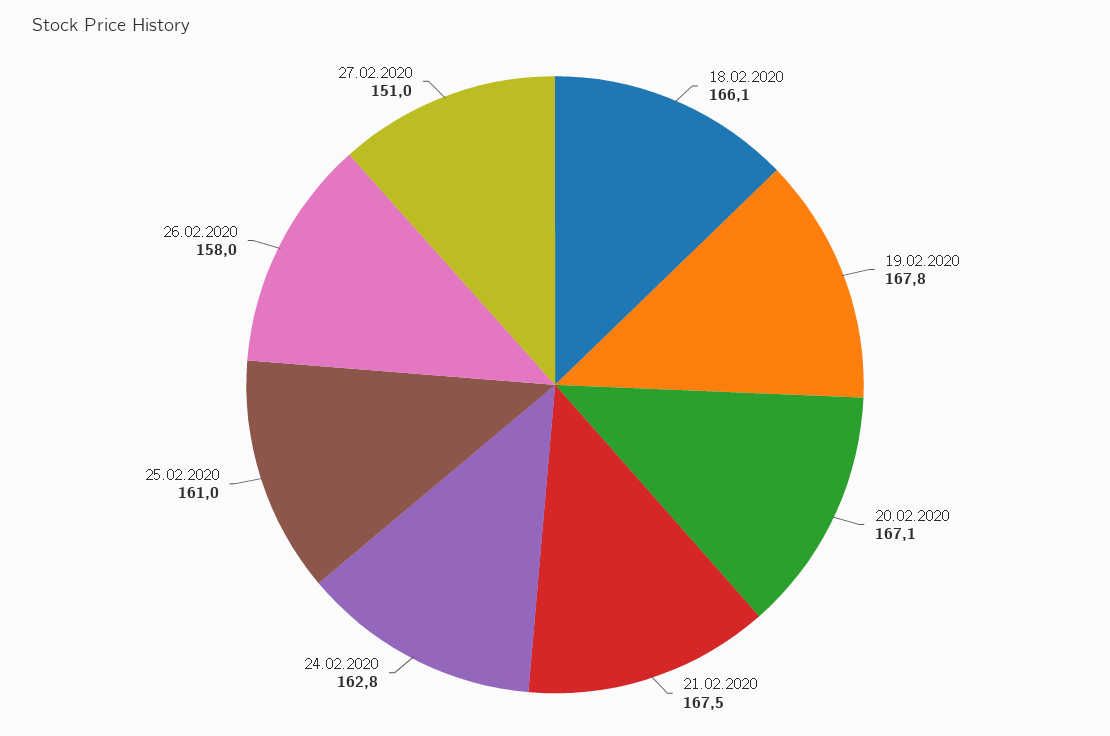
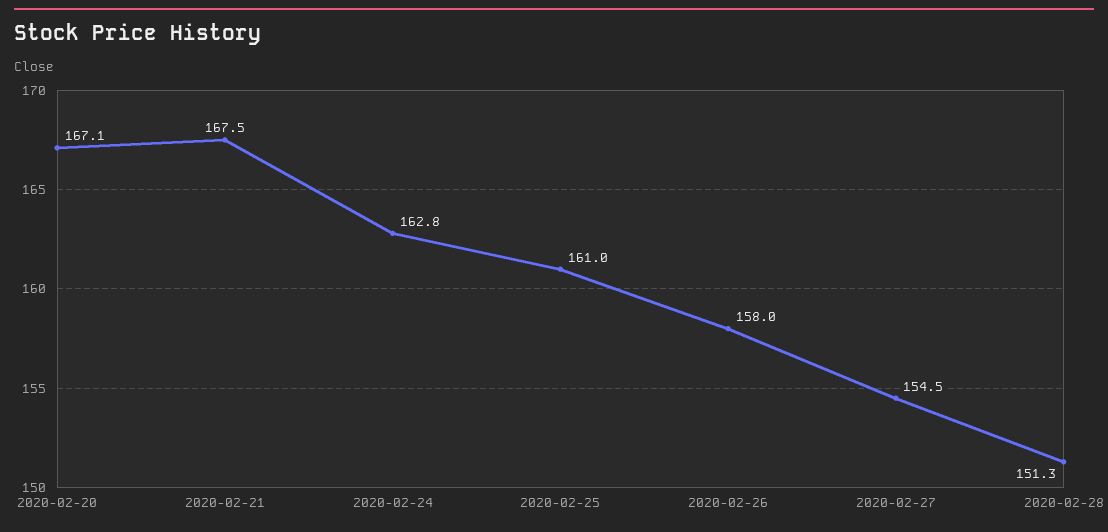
18.02.2020: 166.1 -> none
19.02.2020: 167.8 -> none
27.02.2020: 151 -> 154.5
2020-02-28: none -> 151.3

